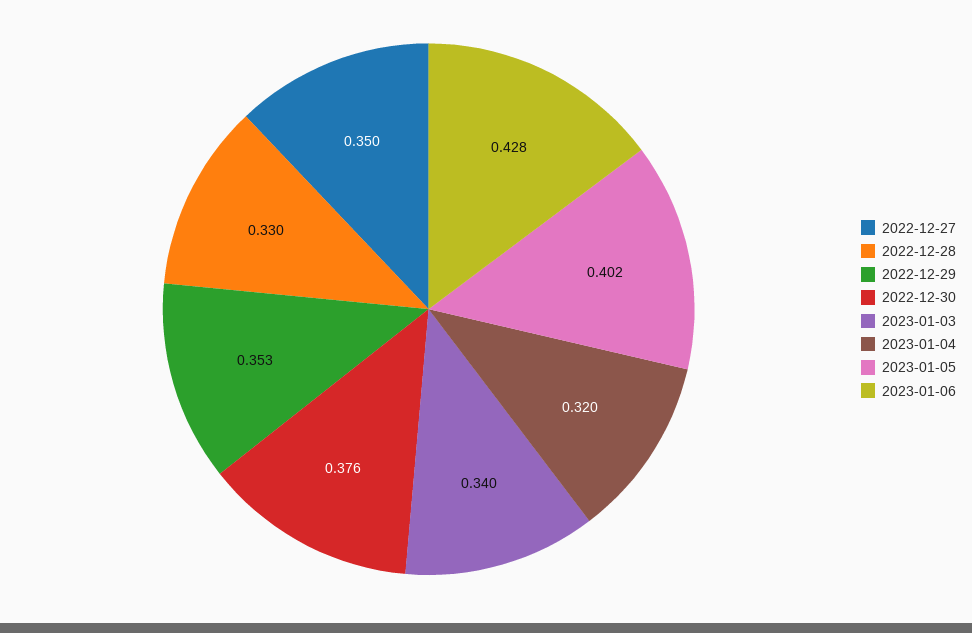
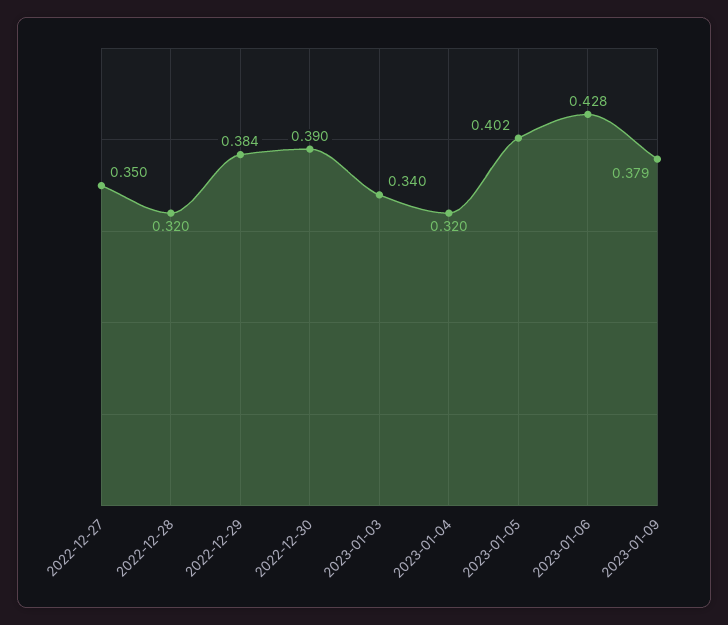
2022-12-28: 0.33 -> 0.32
2022-12-29: 0.353 -> 0.384
2022-12-30: 0.376 -> 0.39
2023-01-09: none -> 0.379

